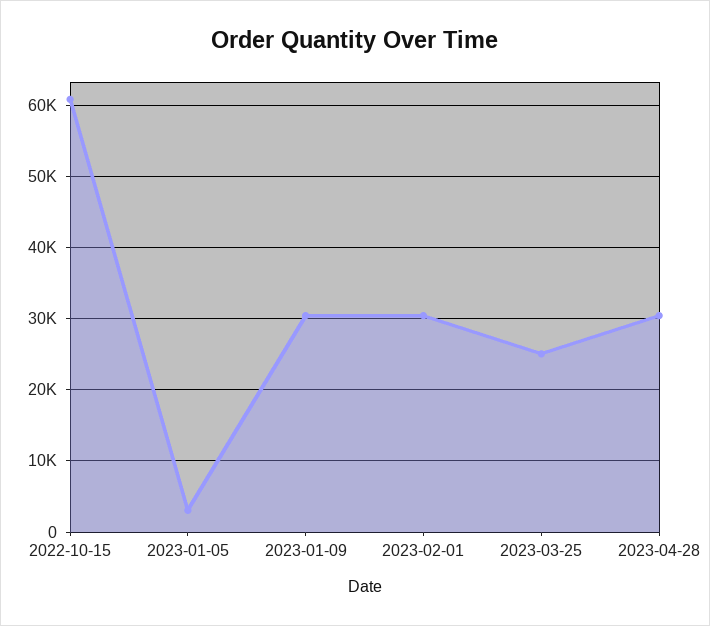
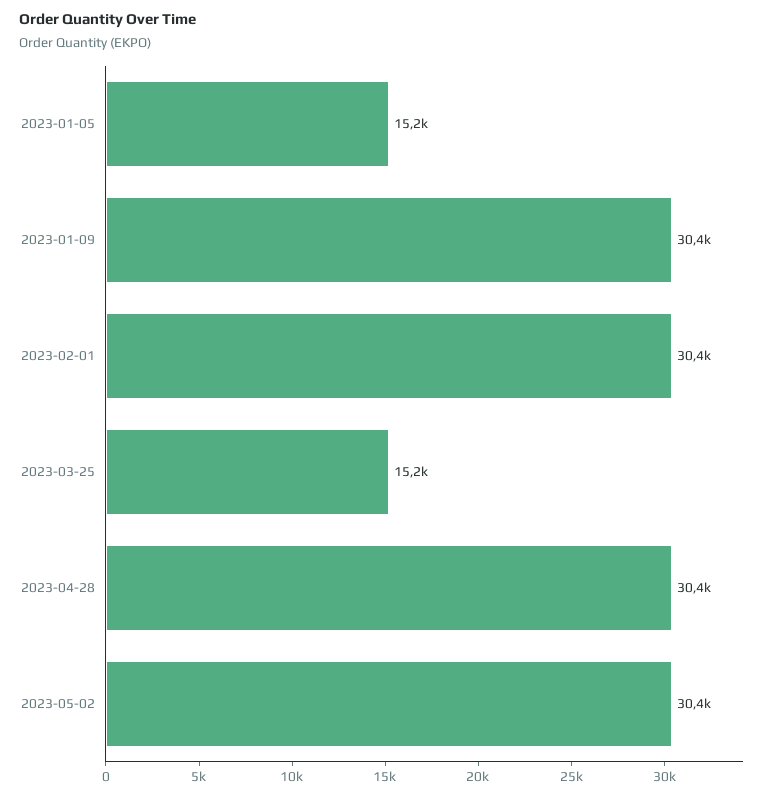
2022-10-15: 61000 -> none
2023-01-05: 3000 -> 15200
2023-03-25: 25000 -> 15200
2023-05-02: none -> 30400

